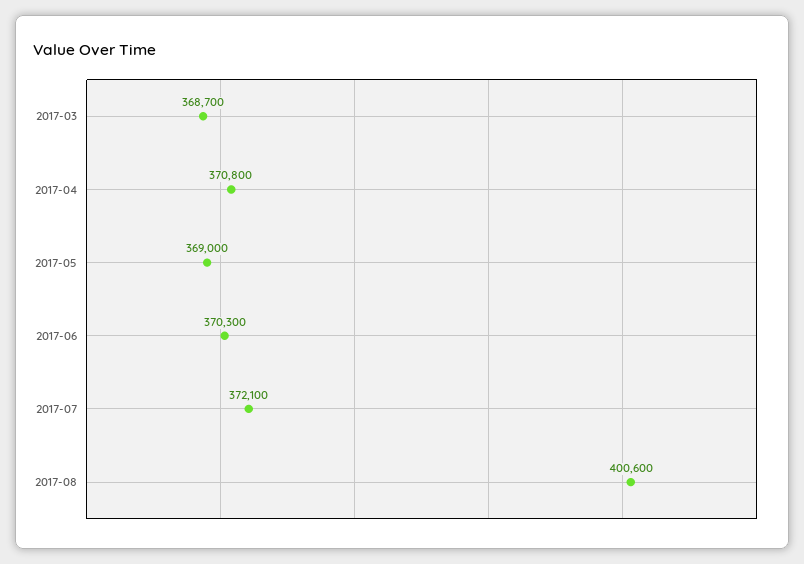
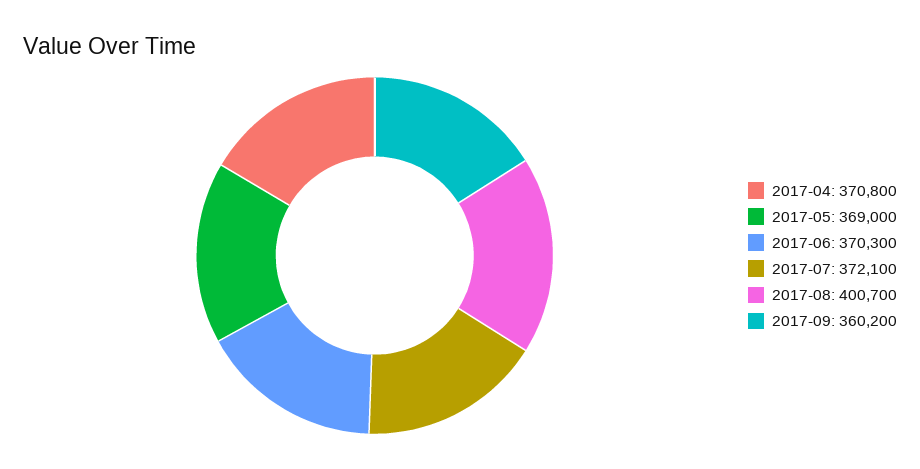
2017-03: 368700 -> none
2017-08: 400600 -> 400700
2017-09: none -> 360200

